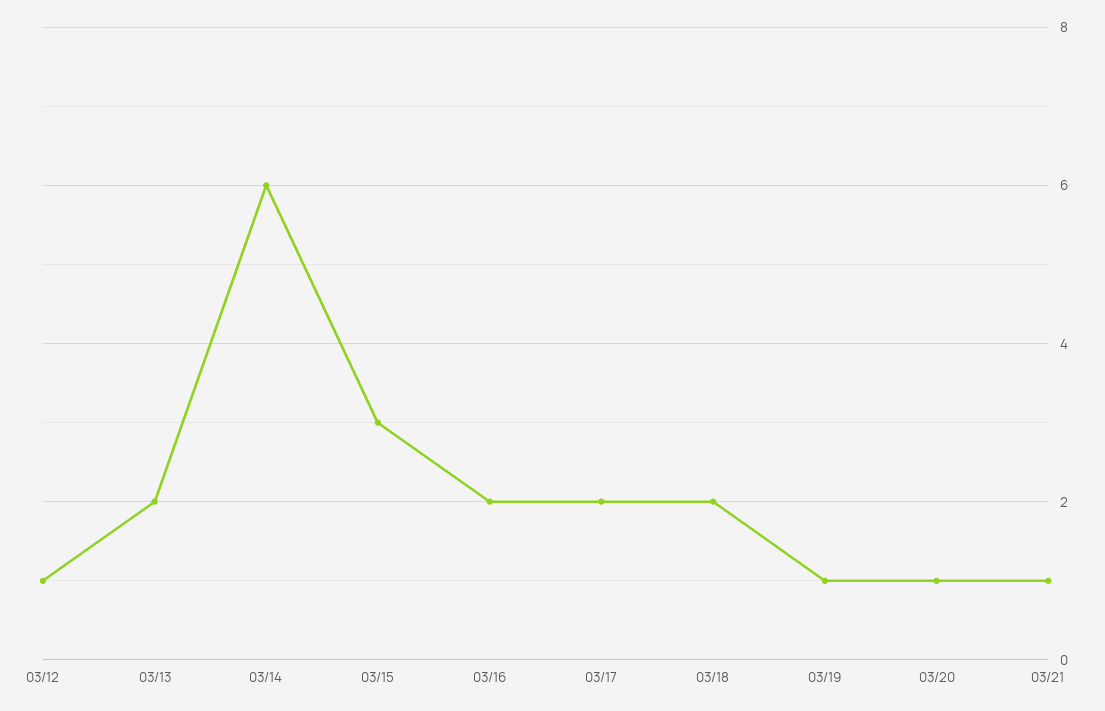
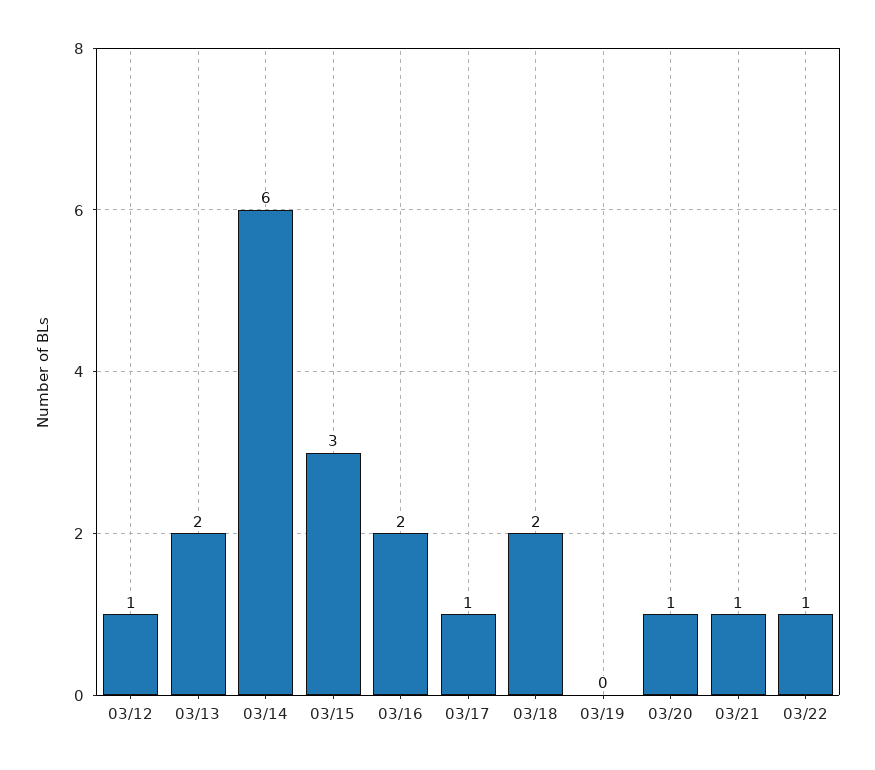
03/17: 2 -> 1
03/19: 1 -> 0
03/22: none -> 1

